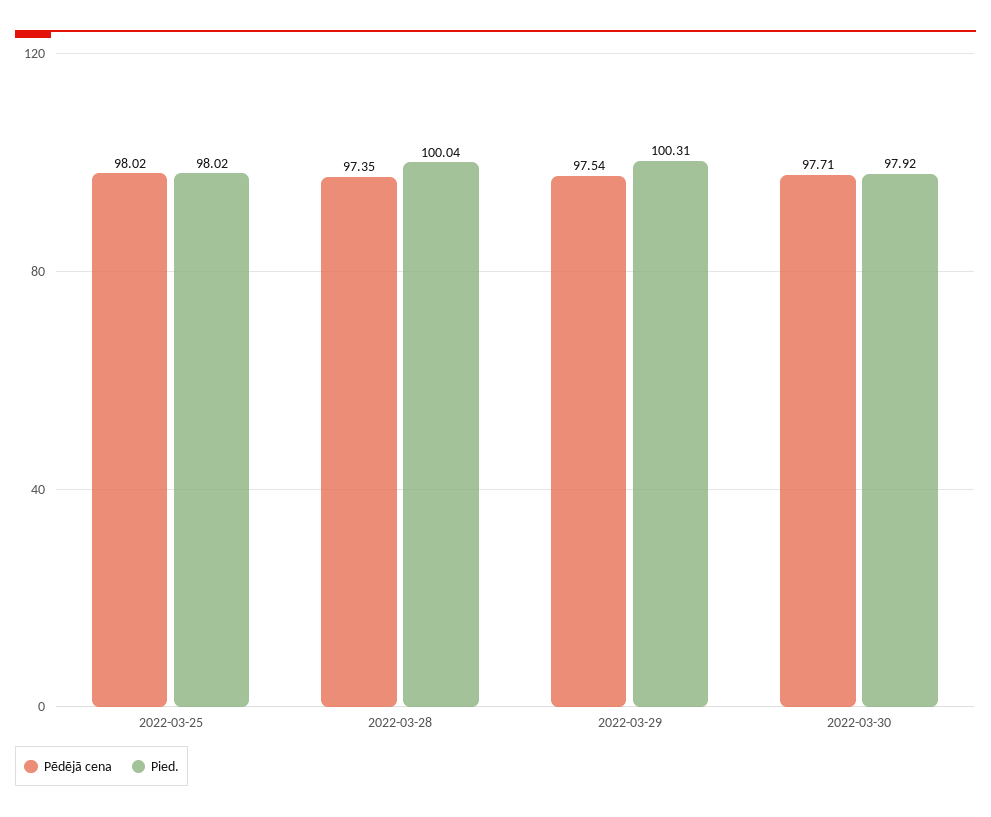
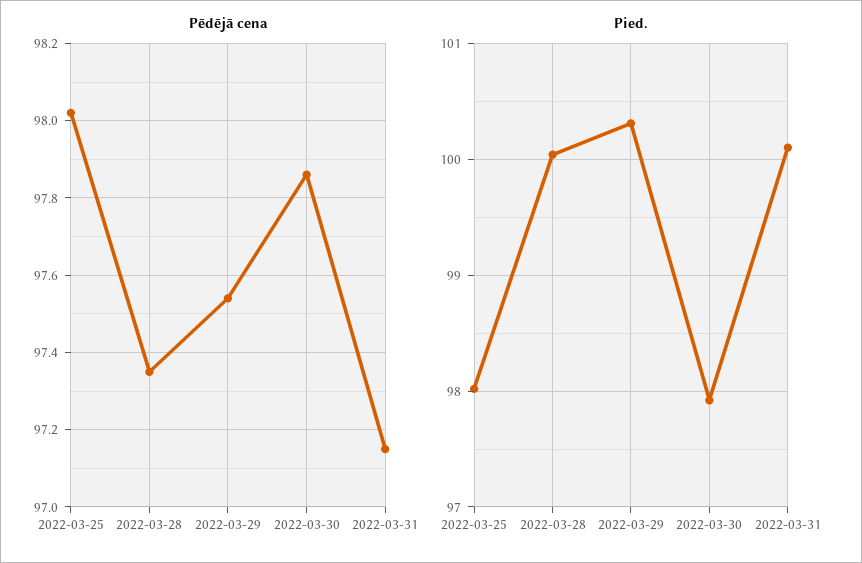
Pēdējā cena, 2022-03-30: 97.71 -> 97.85
Pēdējā cena, 2022-03-31: none -> 97.15
Pied., 2022-03-31: none -> 100.1

